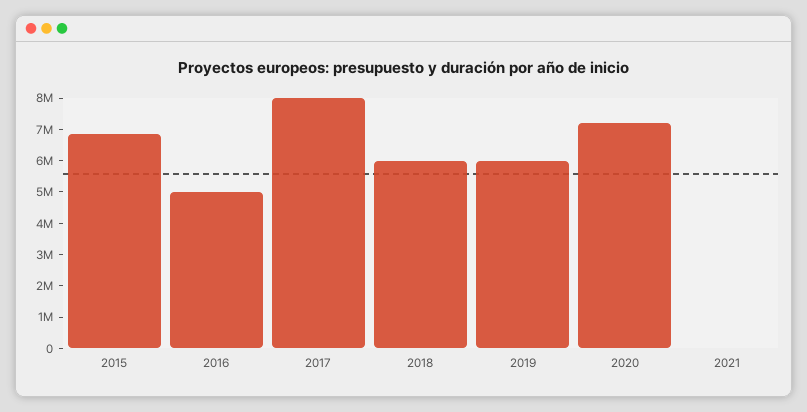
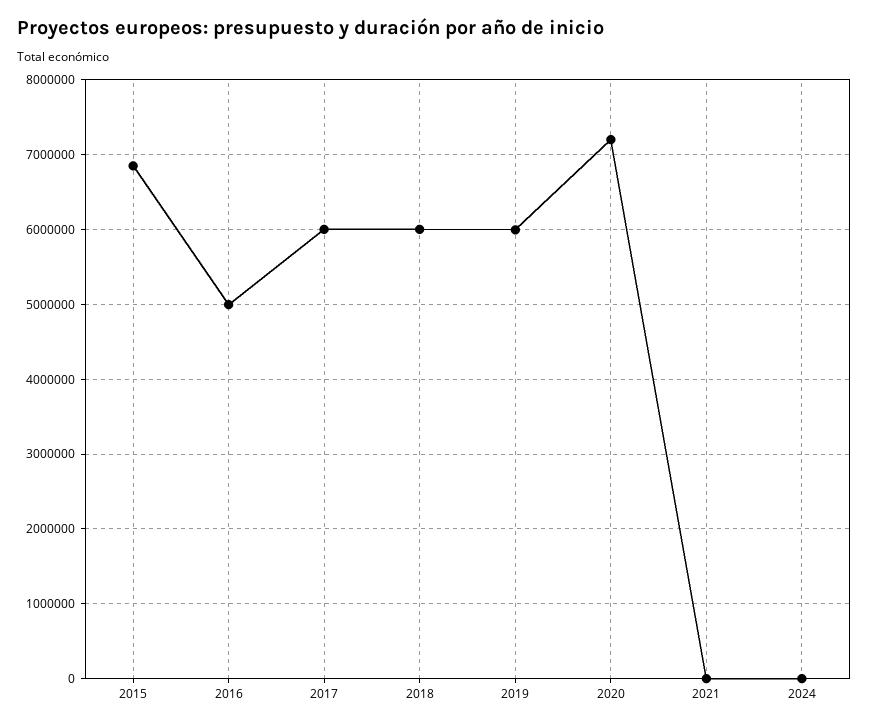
2017: 8000000 -> 6000000
2024: none -> 0

